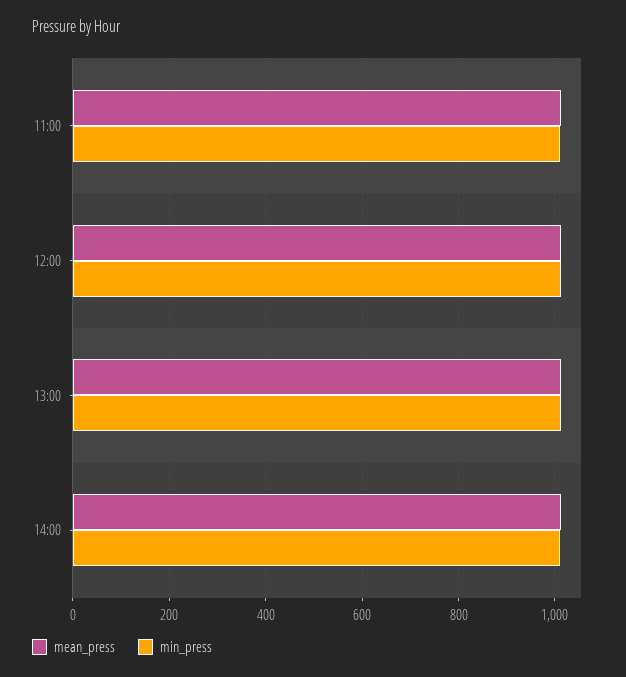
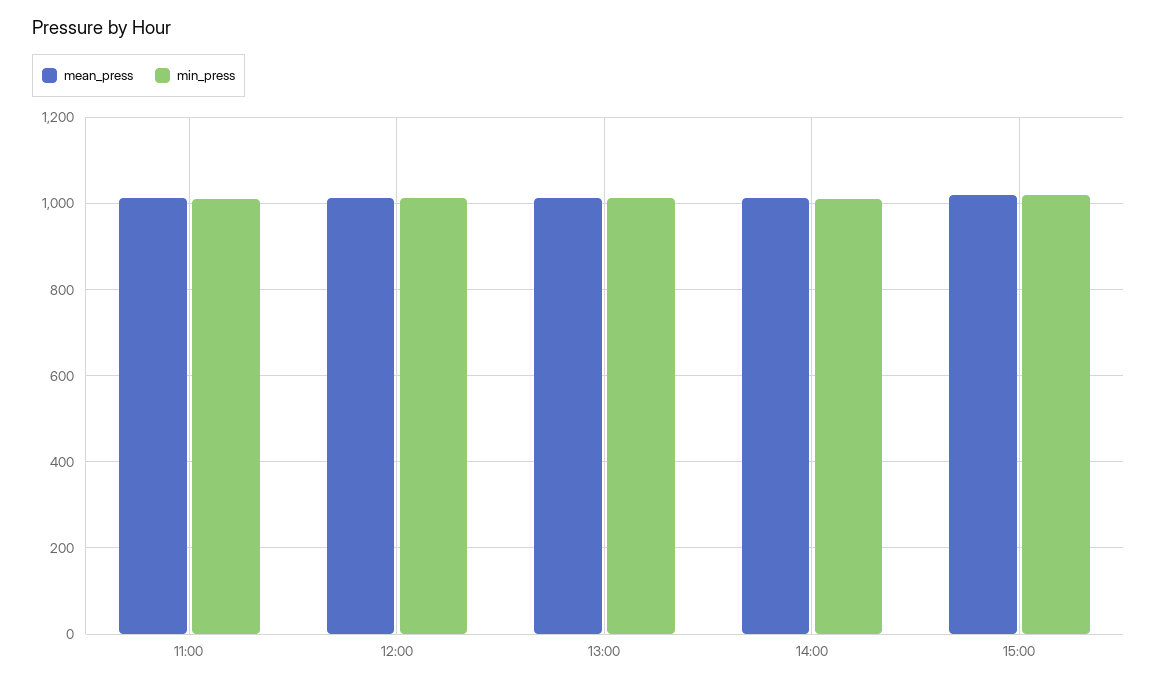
mean_press, 15:00: none -> 1020
min_press, 15:00: none -> 1020

